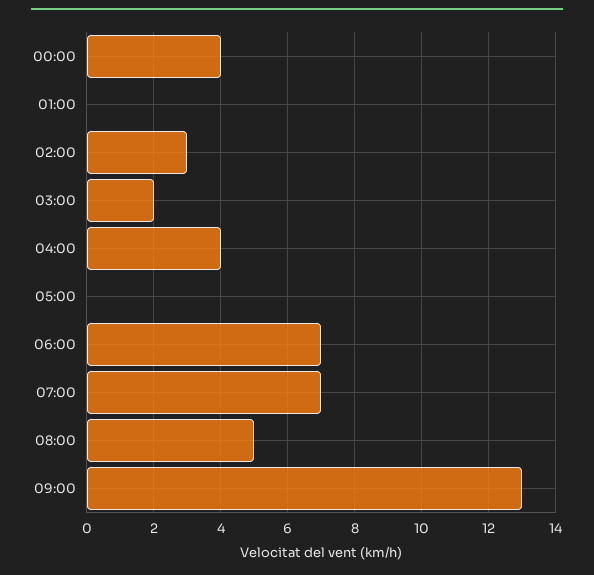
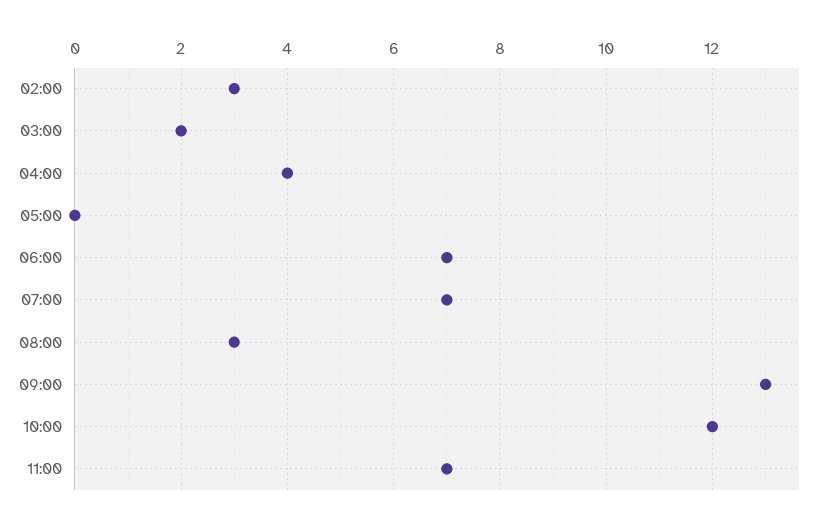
00:00: 4 -> none
01:00: 0 -> none
08:00: 5 -> 3
10:00: none -> 12
11:00: none -> 7

